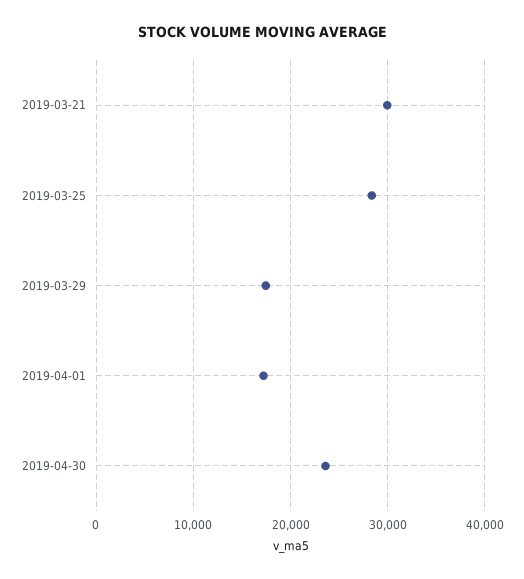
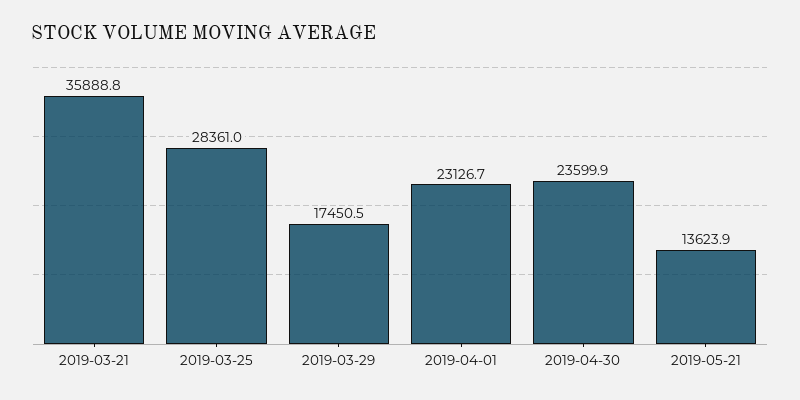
2019-03-21: 30000 -> 35888.8
2019-04-01: 17000 -> 23126.7
2019-05-21: none -> 13623.9

